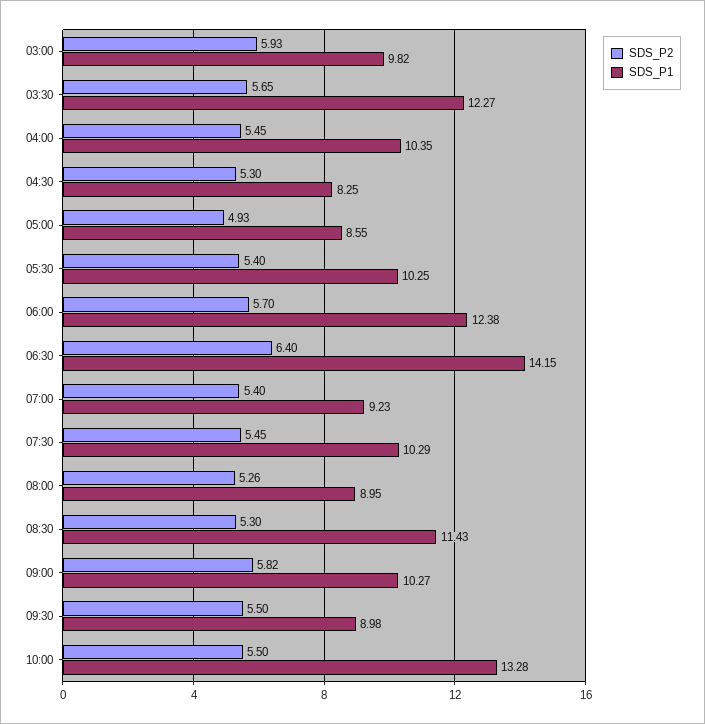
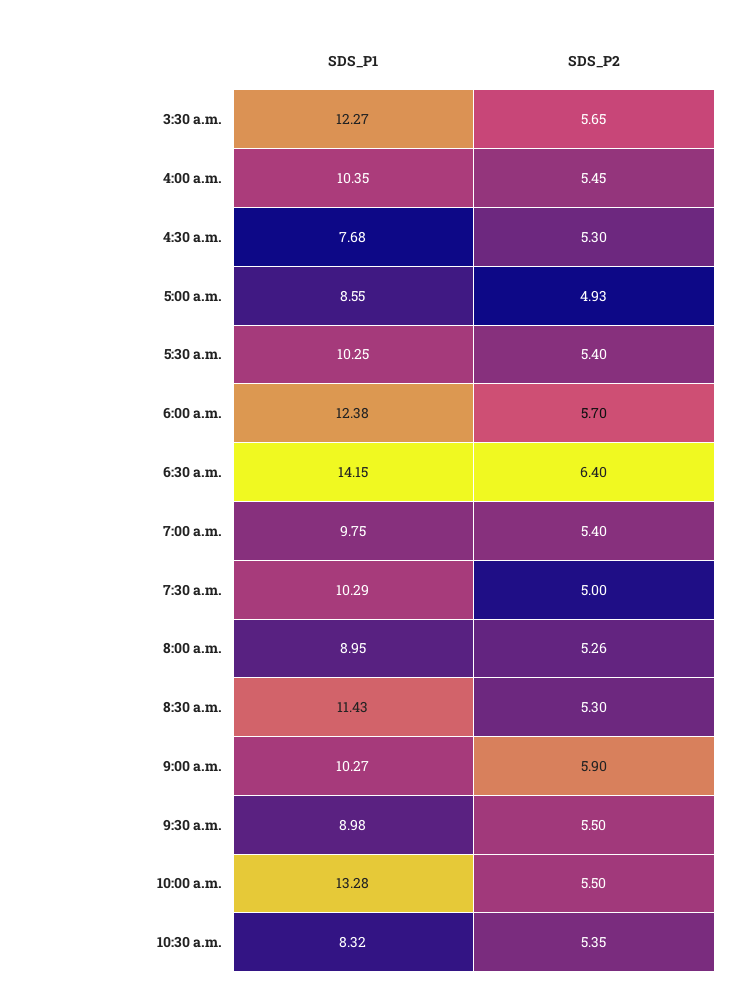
SDS_P2, 03:00: 5.93 -> none
SDS_P1, 03:00: 9.82 -> none
SDS_P1, 04:30: 8.25 -> 7.68
SDS_P1, 07:00: 9.23 -> 9.75
SDS_P2, 07:30: 5.45 -> 5
SDS_P2, 09:00: 5.82 -> 5.9
SDS_P1, 10:30 a.m.: none -> 8.32
SDS_P2, 10:30 a.m.: none -> 5.35

